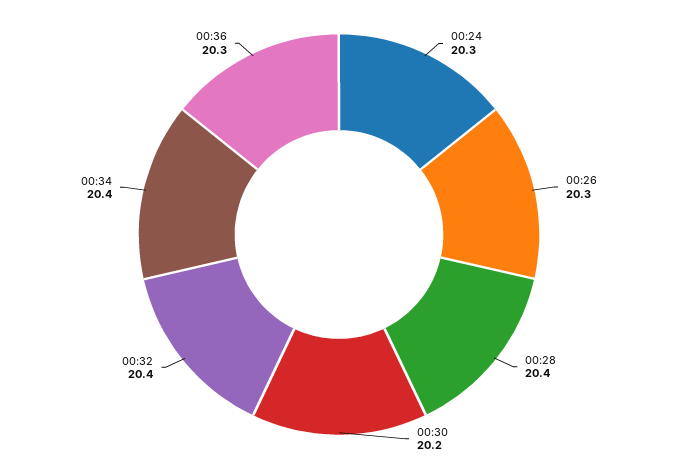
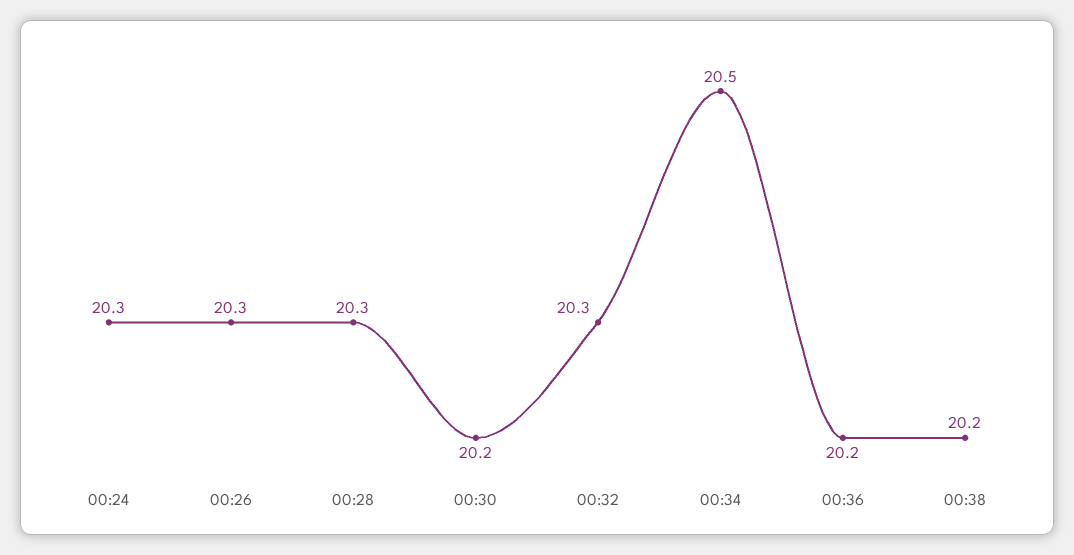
00:28: 20.4 -> 20.3
00:32: 20.4 -> 20.3
00:34: 20.4 -> 20.5
00:36: 20.3 -> 20.2
00:38: none -> 20.2

